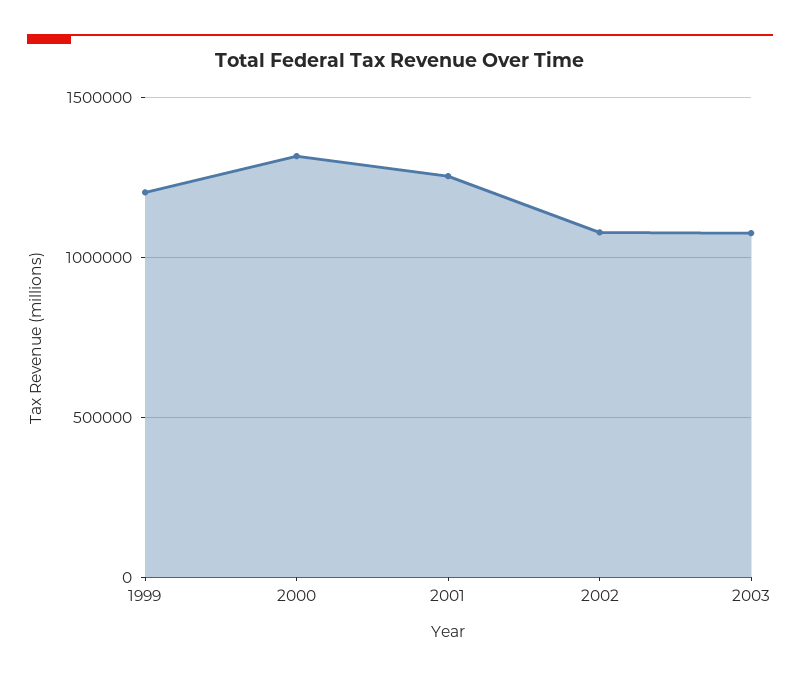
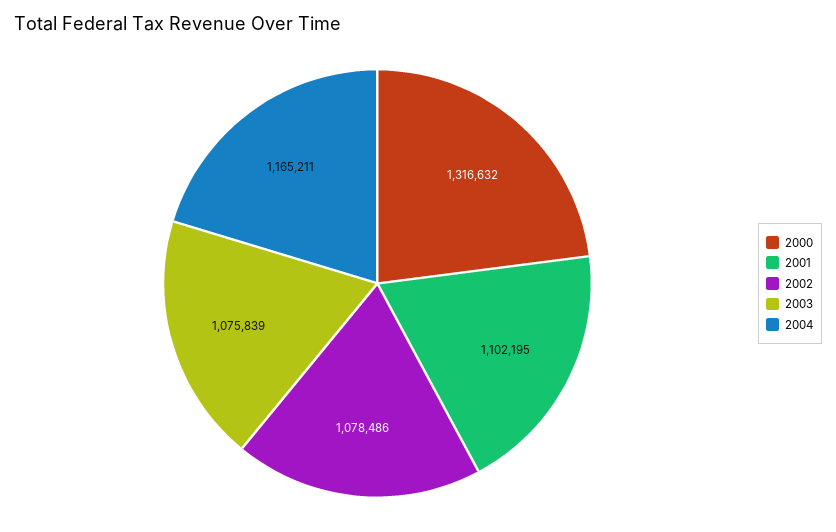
1999: 1200000 -> none
2001: 1250000 -> 1102195
2004: none -> 1165211

